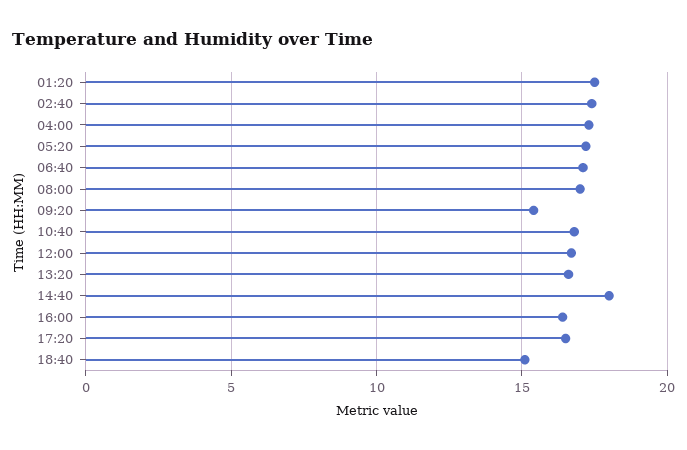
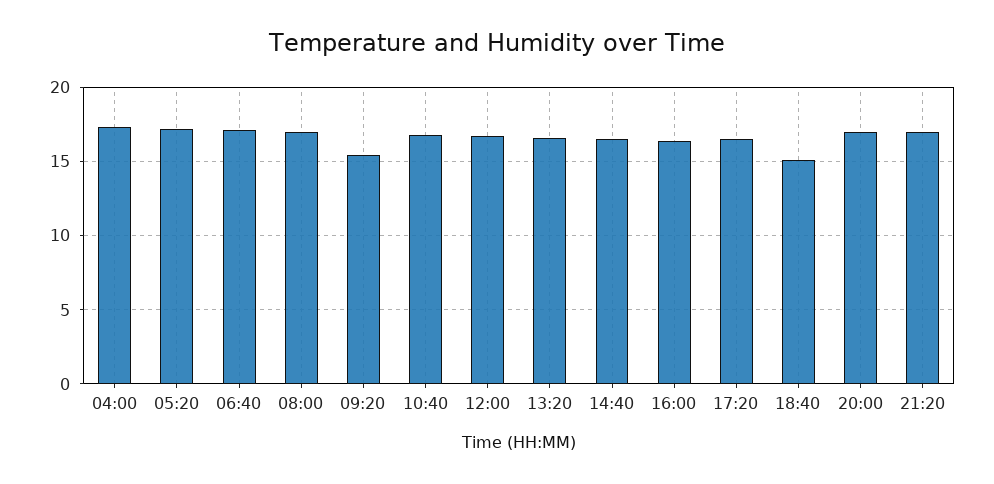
01:20: 17.5 -> none
02:40: 17.5 -> none
14:40: 18 -> 16.5
20:00: none -> 17
21:20: none -> 17

